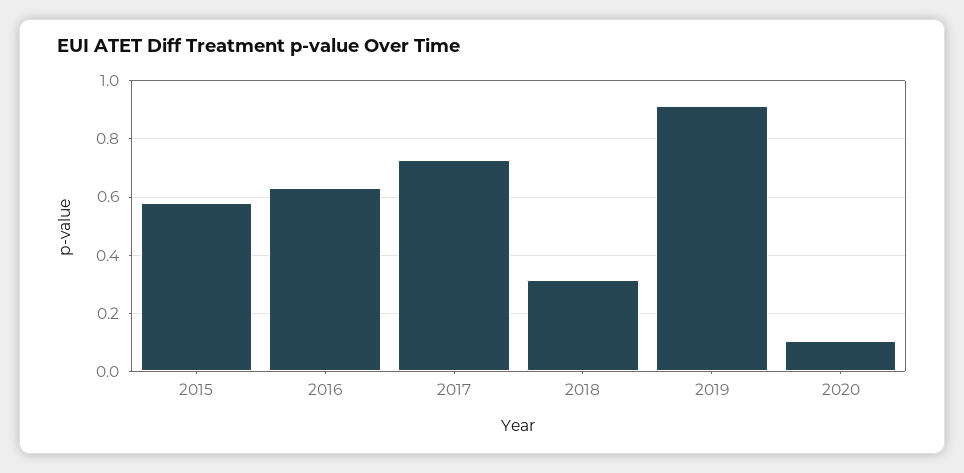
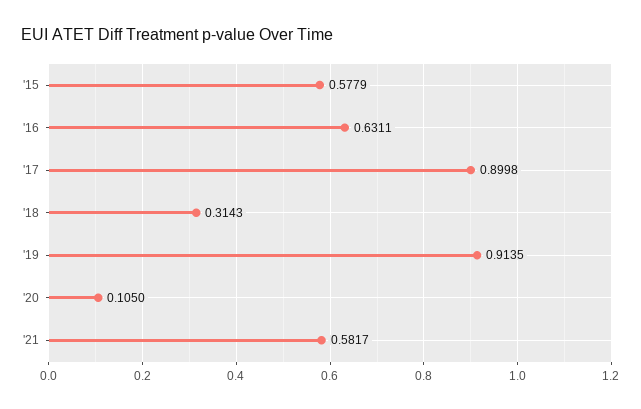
2017: 0.725 -> 0.8998
'21: none -> 0.5817

